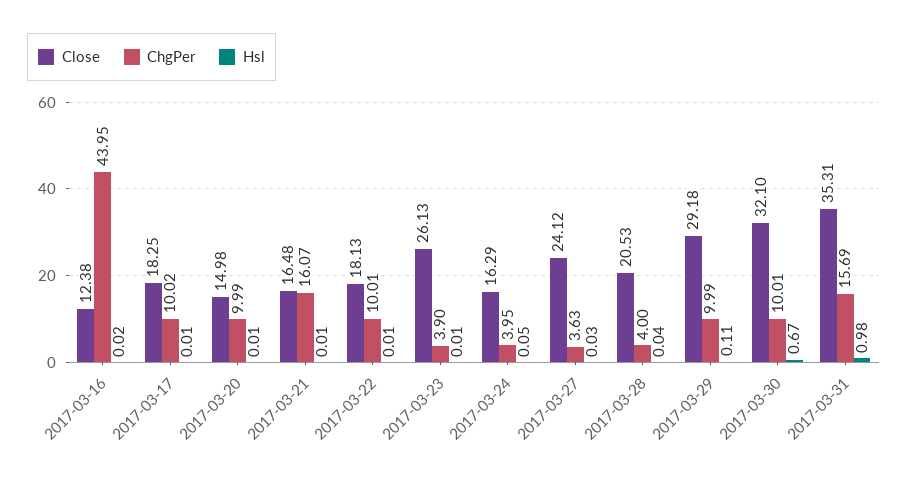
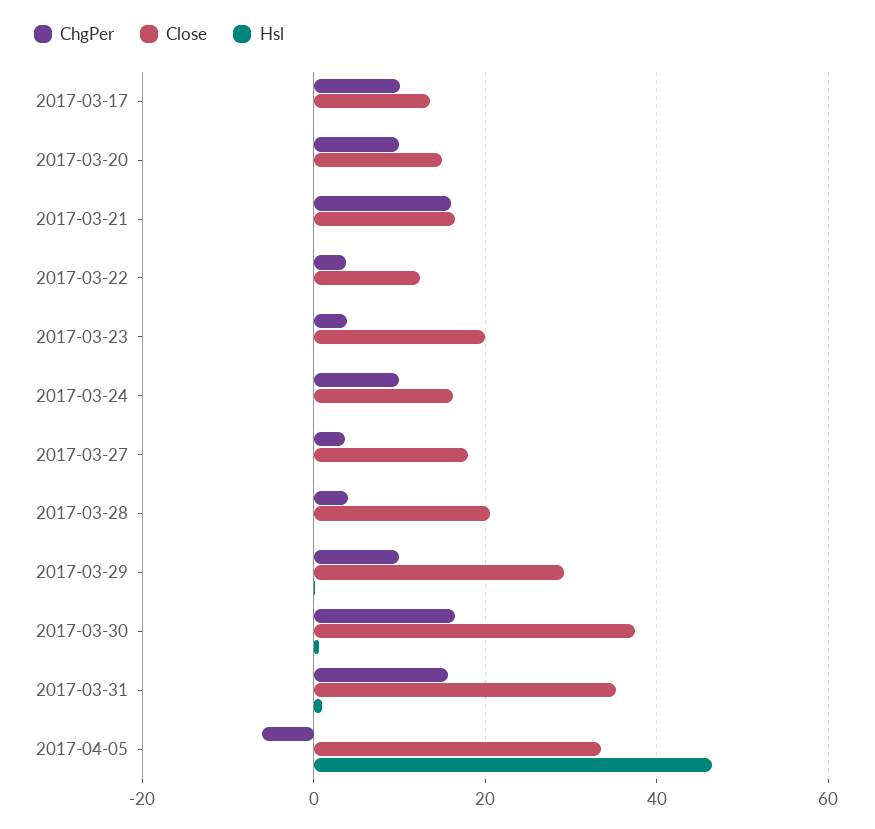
Close, 2017-03-16: 12.38 -> none
ChgPer, 2017-03-16: 43.95 -> none
Hsl, 2017-03-16: 0.02 -> none
Close, 2017-03-17: 18.25 -> 14
Close, 2017-03-22: 18.13 -> 12
ChgPer, 2017-03-22: 10.01 -> 4
Close, 2017-03-23: 26.13 -> 20
ChgPer, 2017-03-24: 3.95 -> 10
Close, 2017-03-27: 24.12 -> 18
Close, 2017-03-30: 32.1 -> 38
ChgPer, 2017-03-30: 10.01 -> 16
ChgPer, 2017-04-05: none -> -6
Close, 2017-04-05: none -> 34
Hsl, 2017-04-05: none -> 46

